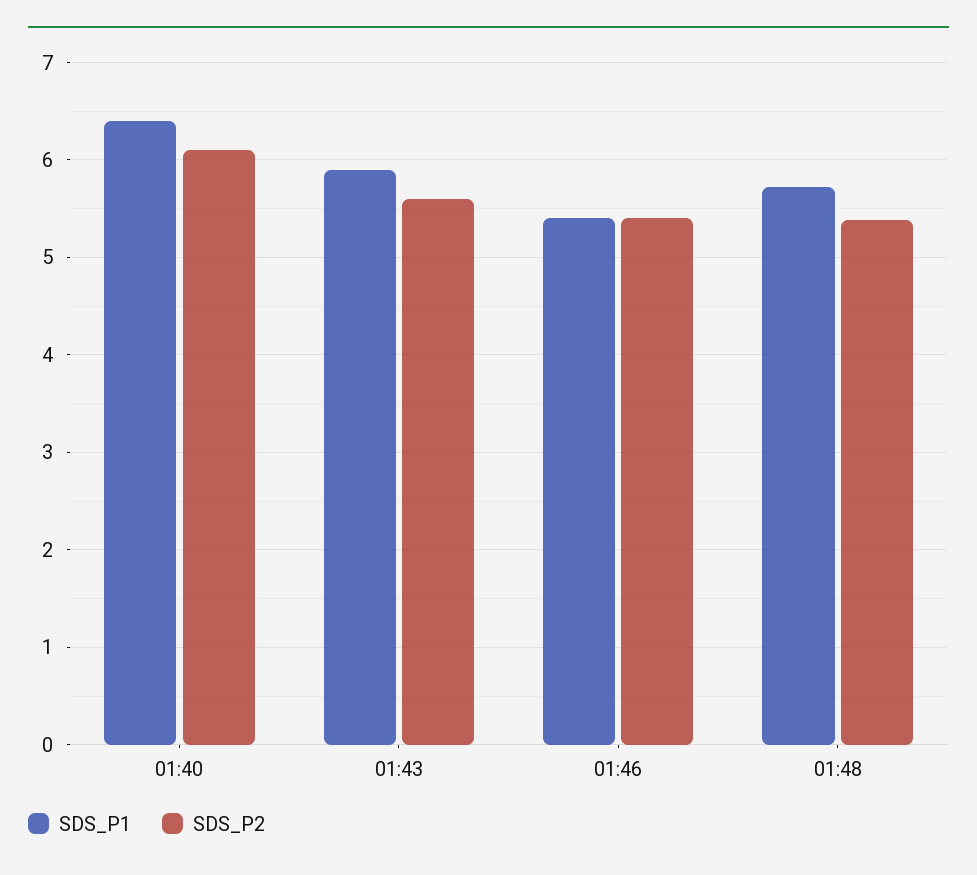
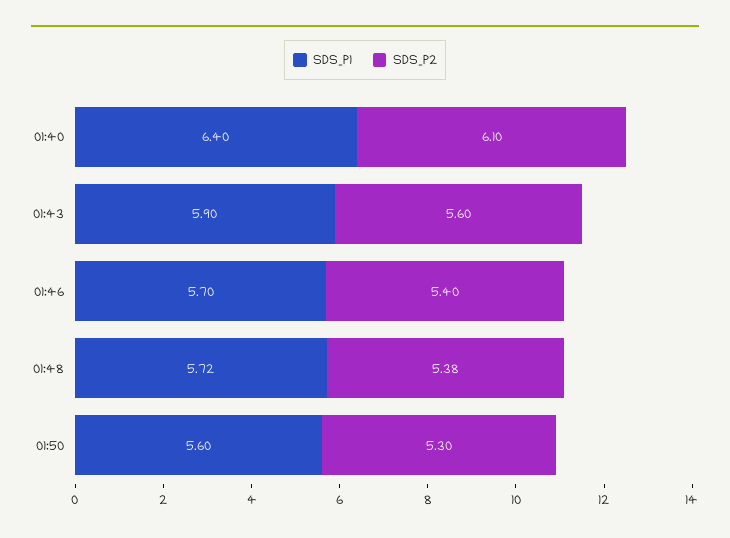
SDS_P1, 01:46: 5.4 -> 5.7
SDS_P1, 01:50: none -> 5.6
SDS_P2, 01:50: none -> 5.3

